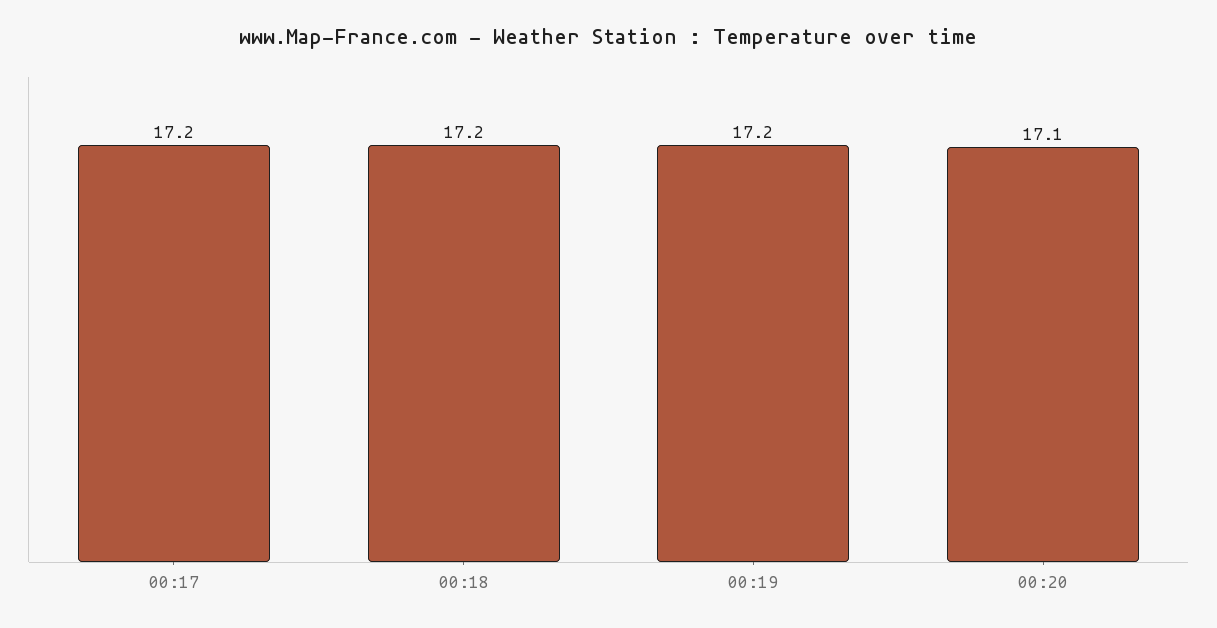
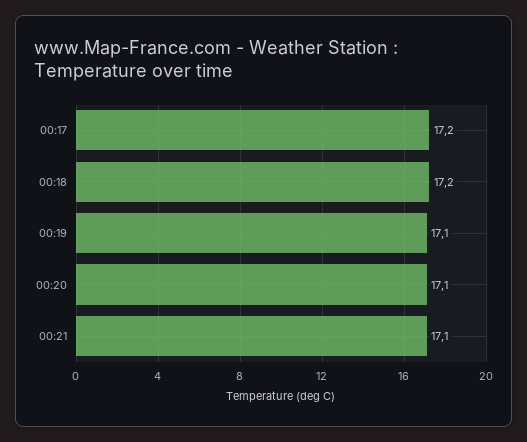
00:19: 17.2 -> 17.1
00:21: none -> 17.1

